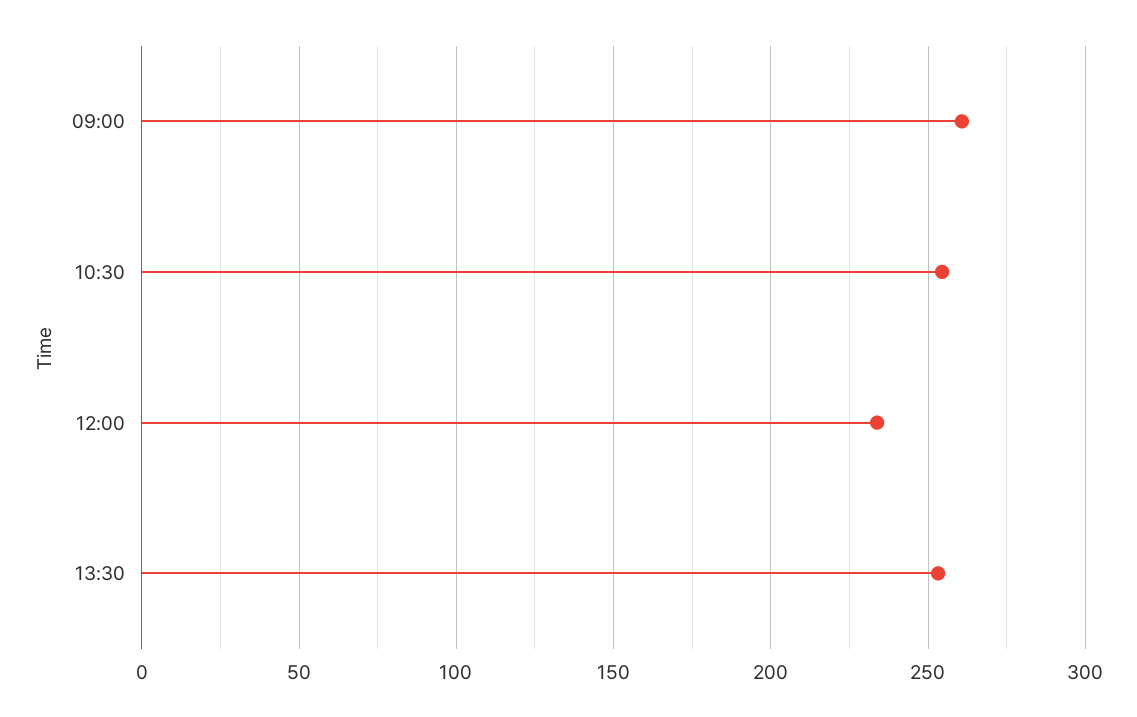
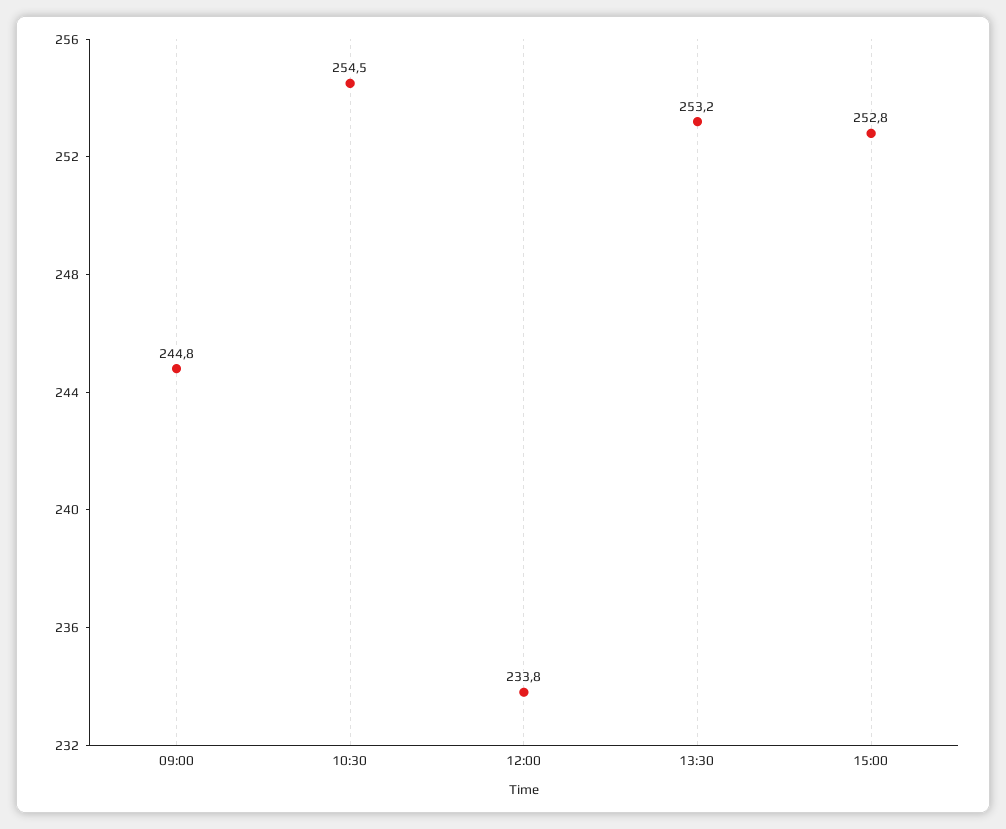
09:00: 260 -> 244.8
15:00: none -> 252.8

